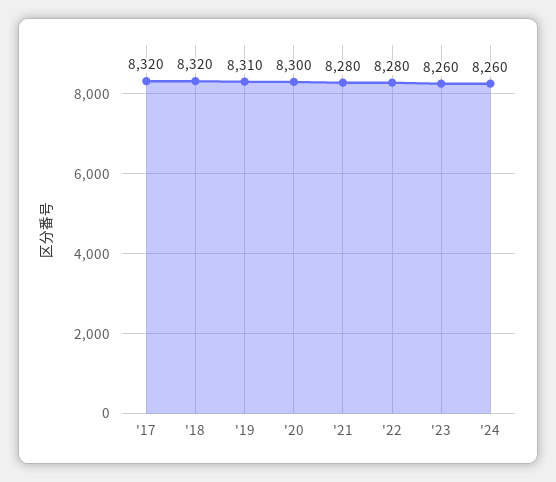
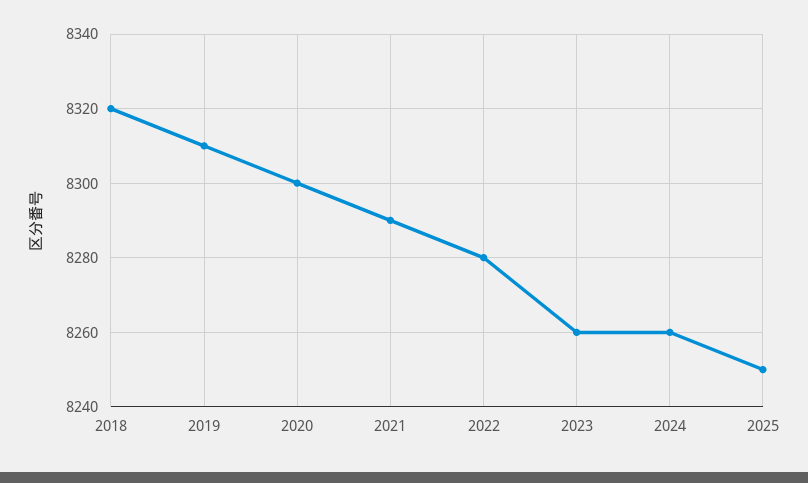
'17: 8320 -> none
'21: 8280 -> 8290
2025: none -> 8250

